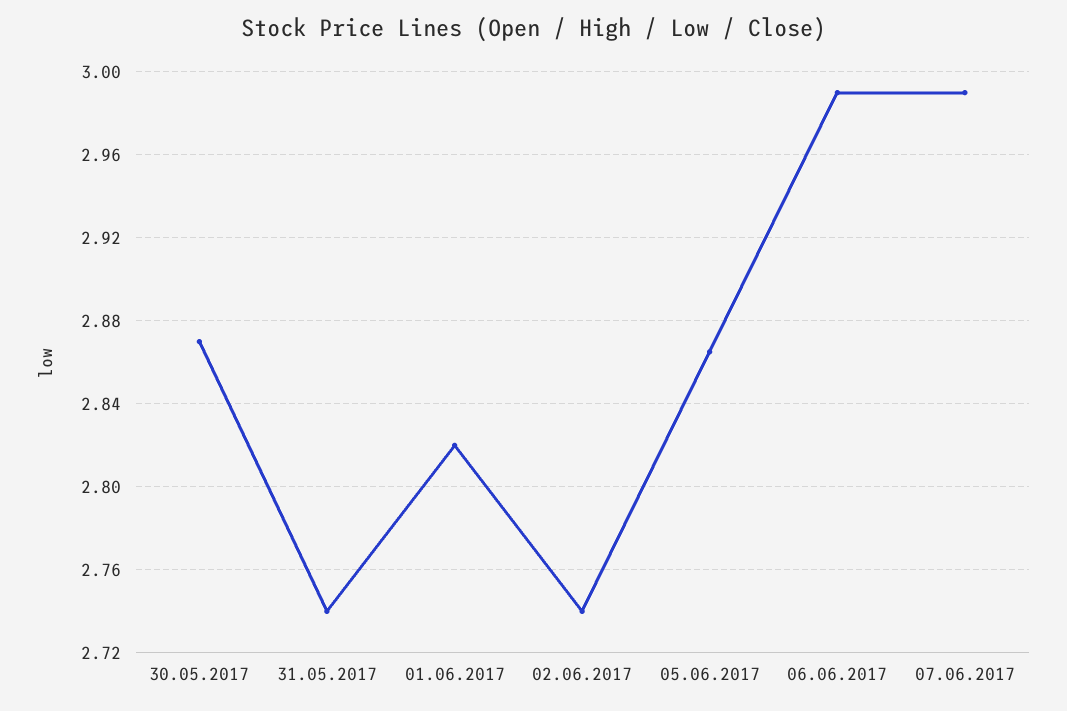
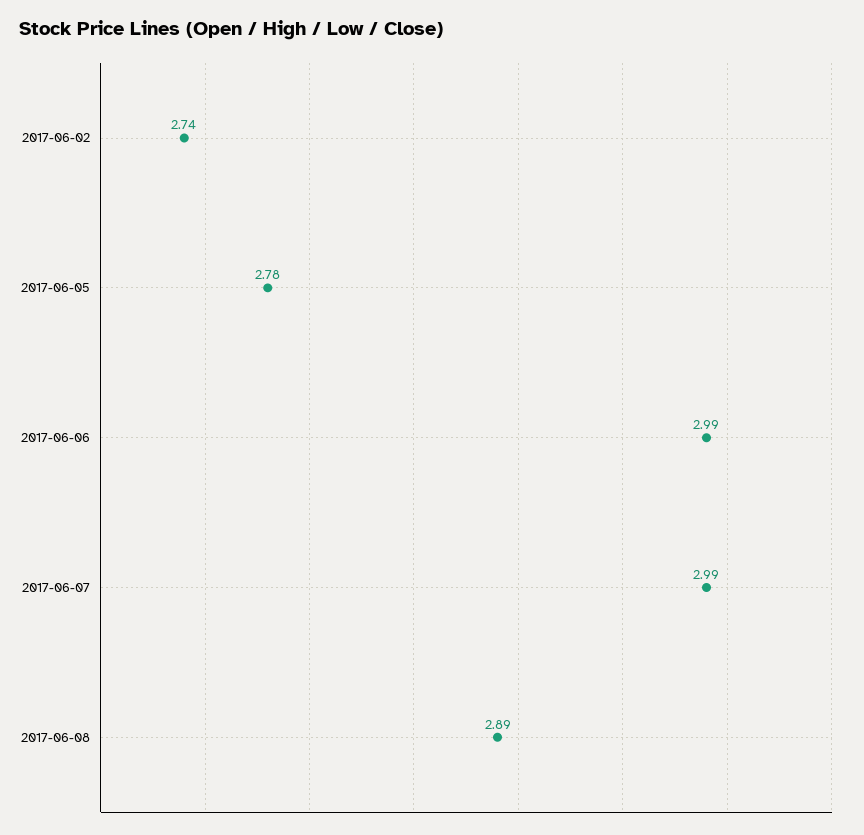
30.05.2017: 2.87 -> none
31.05.2017: 2.74 -> none
01.06.2017: 2.82 -> none
05.06.2017: 2.865 -> 2.78
2017-06-08: none -> 2.89

